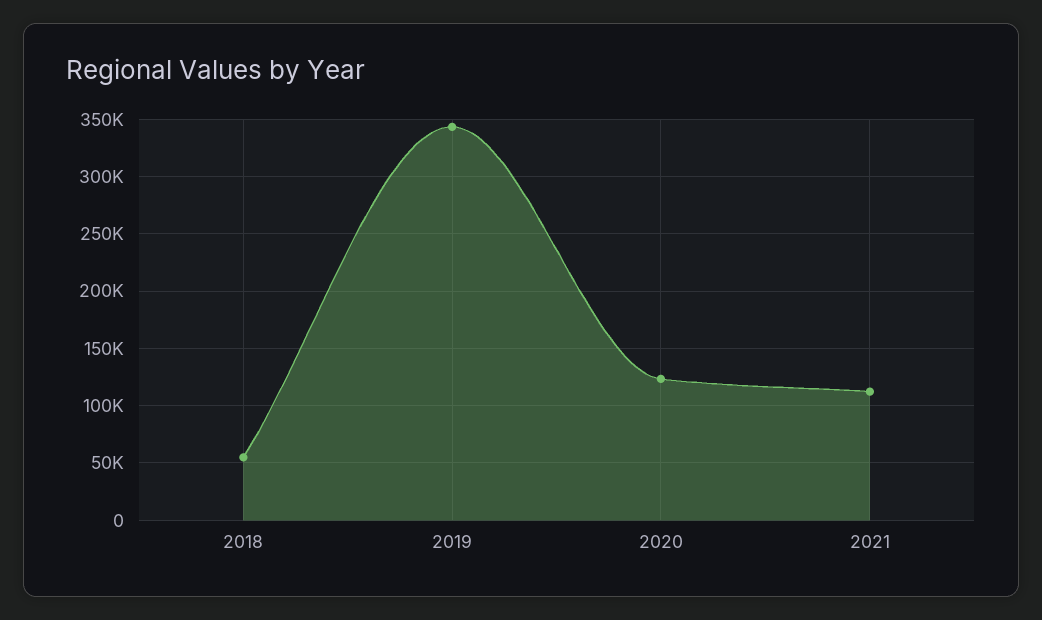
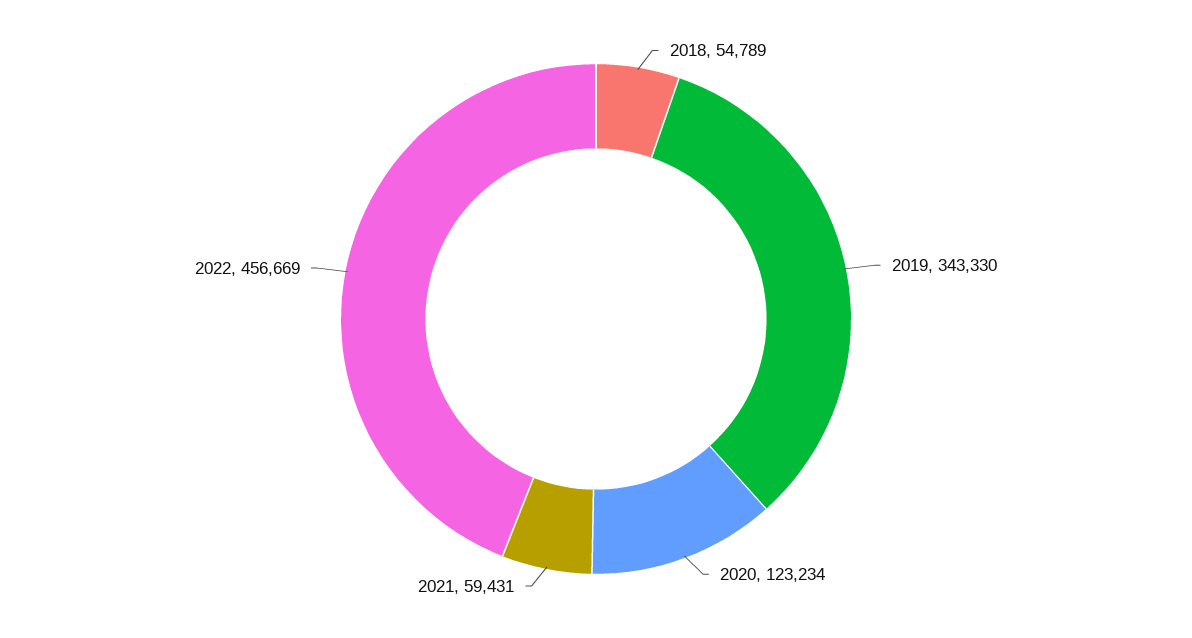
2021: 110000 -> 59431
2022: none -> 456669

